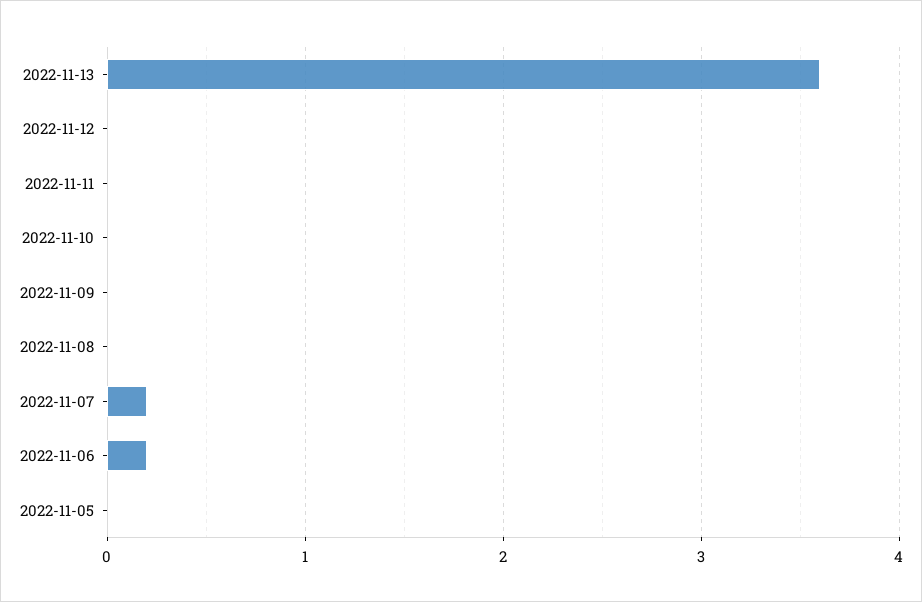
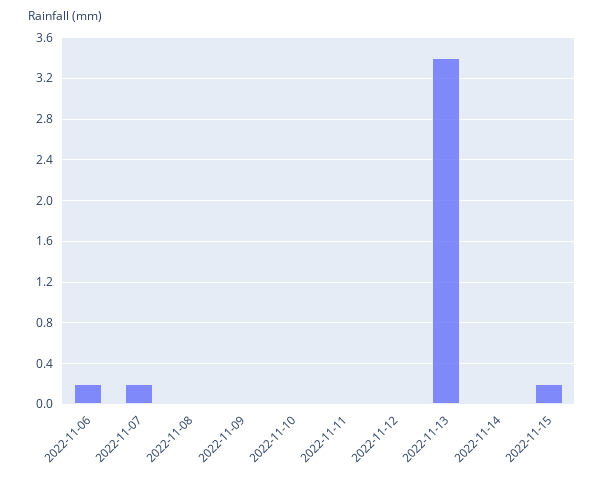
2022-11-13: 3.6 -> 3.4
2022-11-05: 0 -> none
2022-11-14: none -> 0
2022-11-15: none -> 0.2

